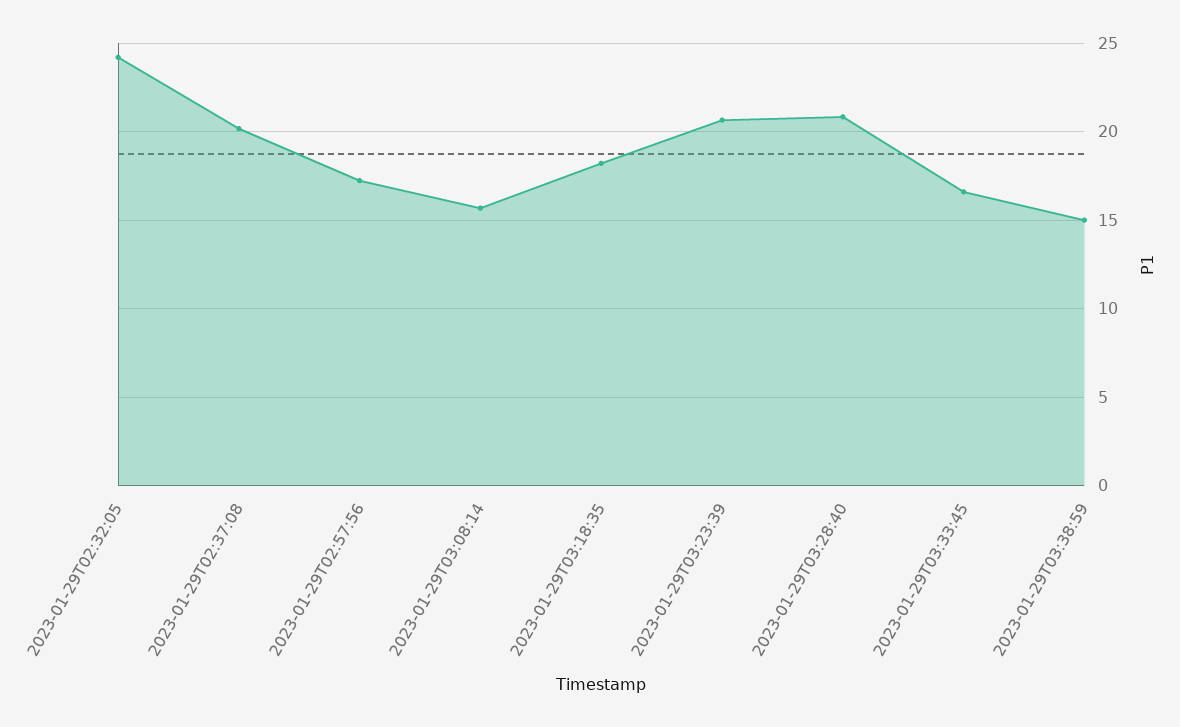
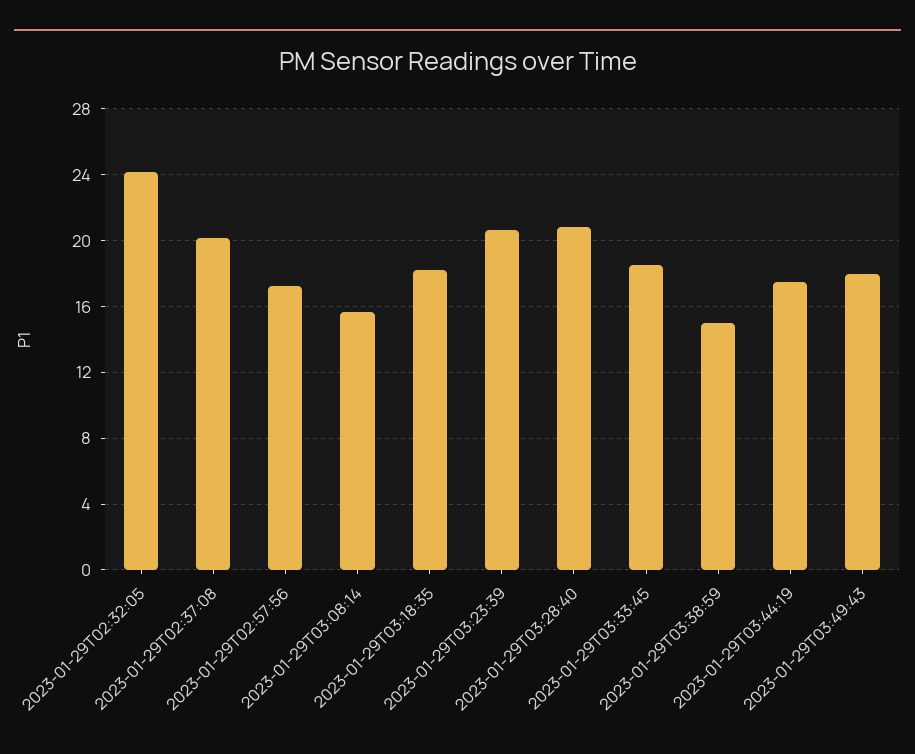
2023-01-29T03:33:45: 16.5 -> 18.5
2023-01-29T03:44:19: none -> 17.5
2023-01-29T03:49:43: none -> 18

